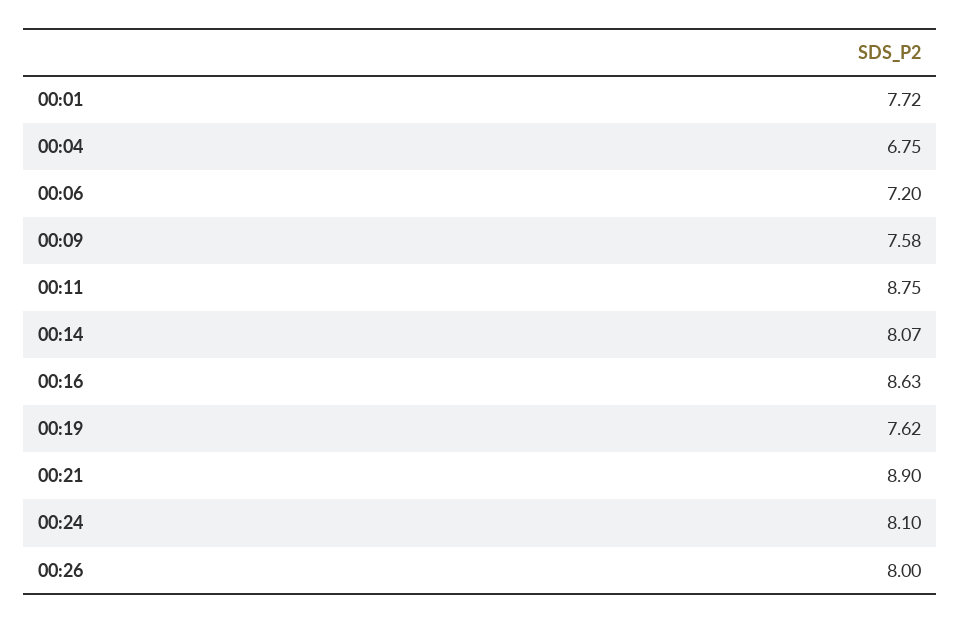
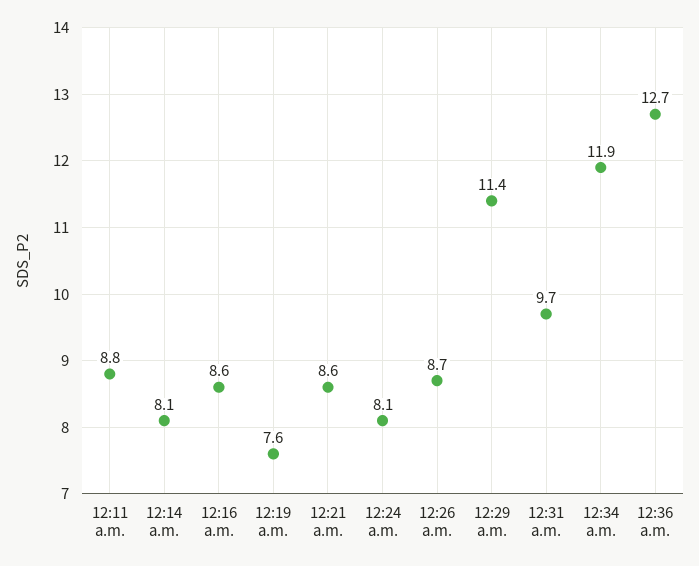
00:01: 7.72 -> none
00:04: 6.75 -> none
00:06: 7.2 -> none
00:09: 7.58 -> none
00:21: 8.9 -> 8.6
00:26: 8 -> 8.7
12:29 a.m.: none -> 11.4
12:31 a.m.: none -> 9.7
12:34 a.m.: none -> 11.9
12:36 a.m.: none -> 12.7

